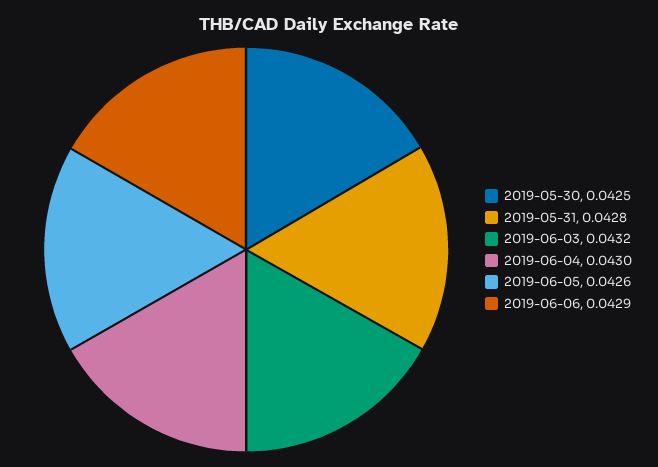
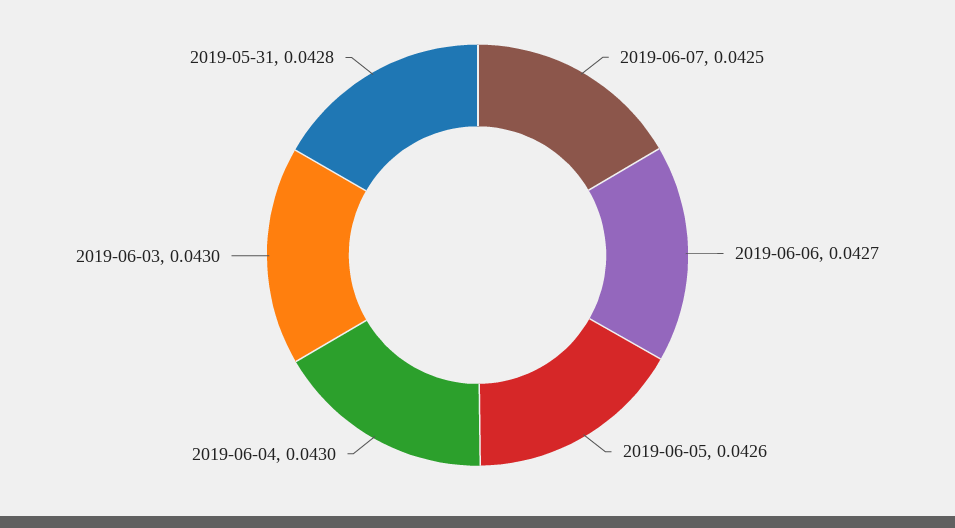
2019-05-30: 0.0425 -> none
2019-06-03: 0.0432 -> 0.043
2019-06-06: 0.0429 -> 0.0427
2019-06-07: none -> 0.0425

